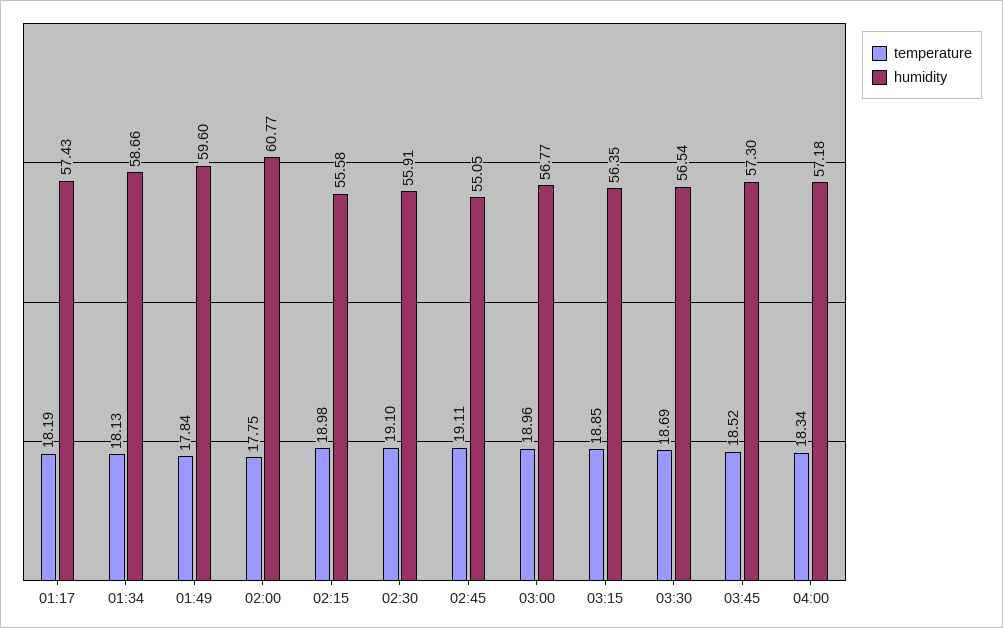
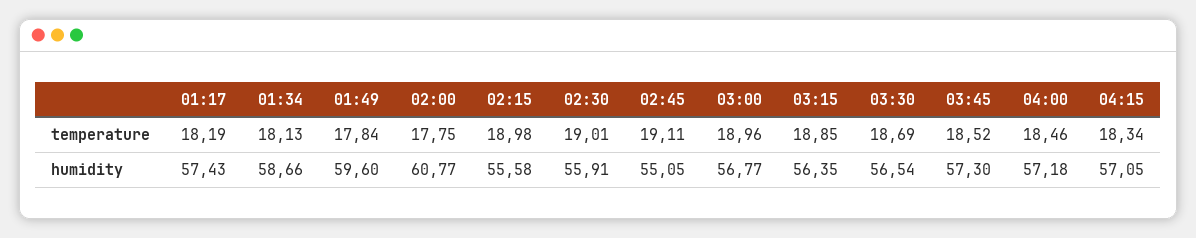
temperature, 02:30: 19.1 -> 19.01
temperature, 04:00: 18.34 -> 18.46
temperature, 04:15: none -> 18.34
humidity, 04:15: none -> 57.05

